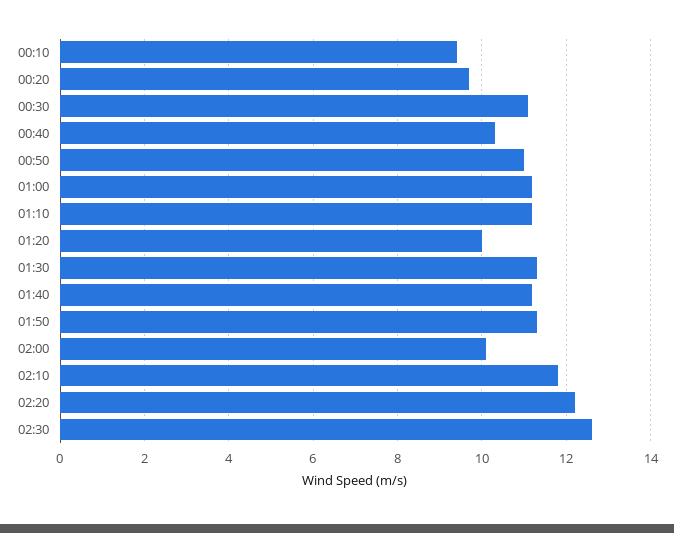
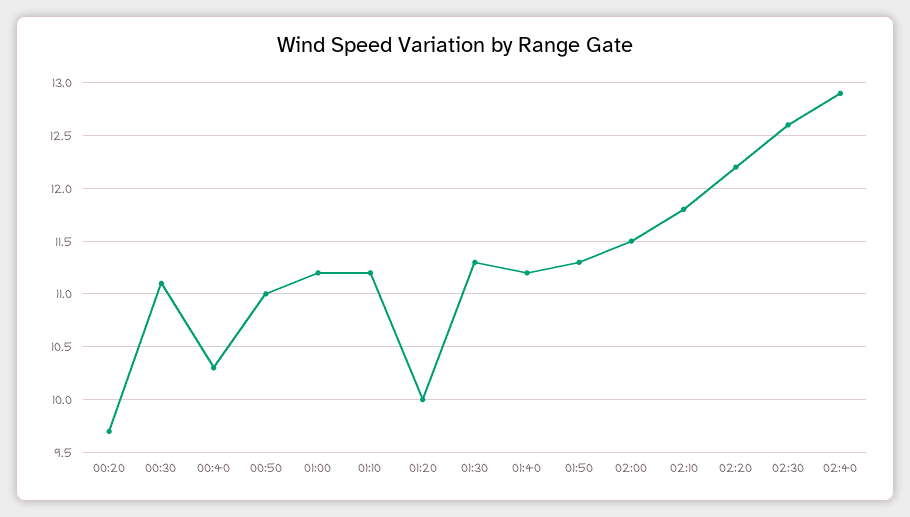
00:10: 9.5 -> none
02:00: 10 -> 11.5
02:40: none -> 12.9

